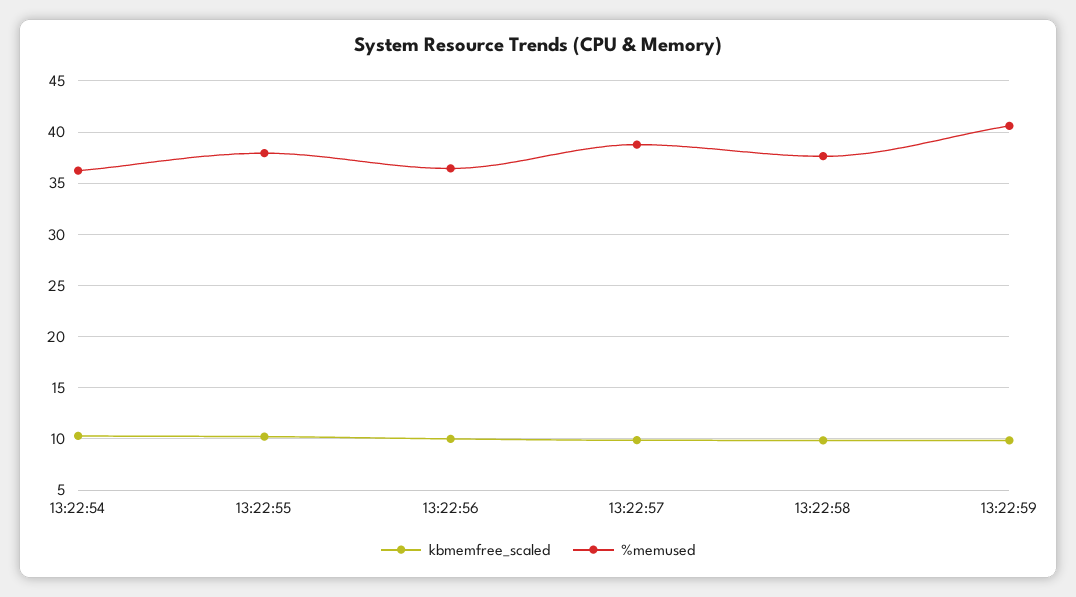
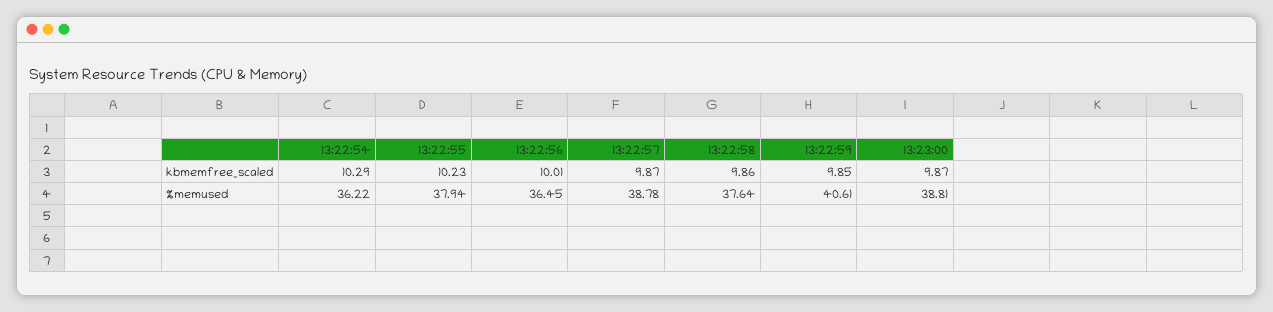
kbmemfree_scaled, 13:23:00: none -> 9.87
%memused, 13:23:00: none -> 38.81

